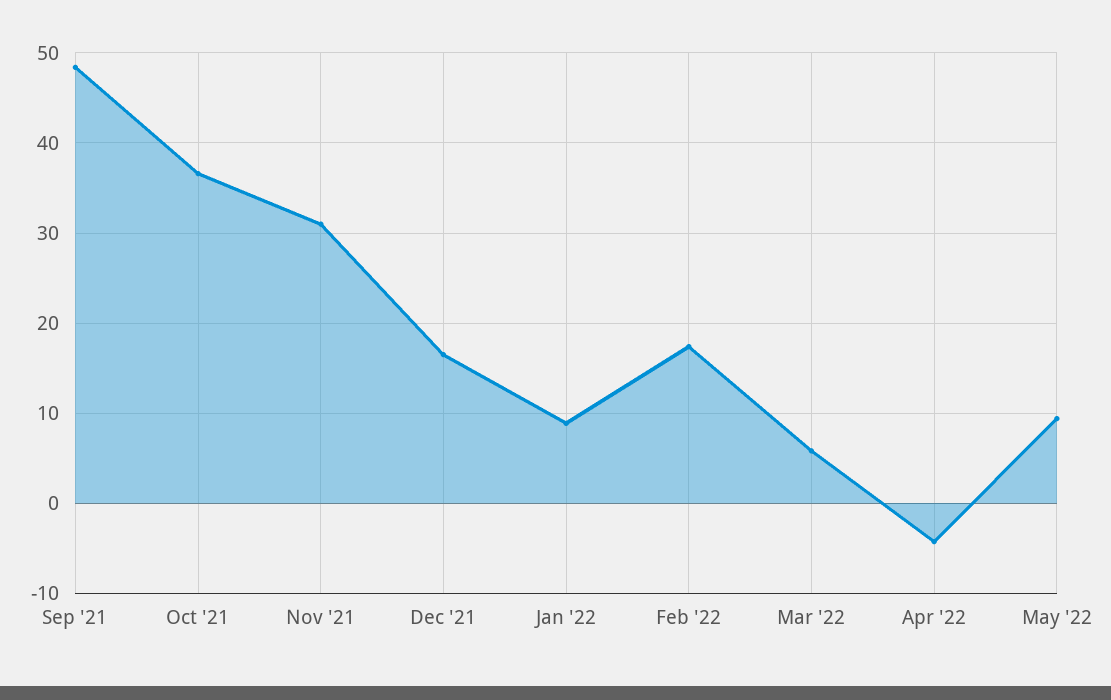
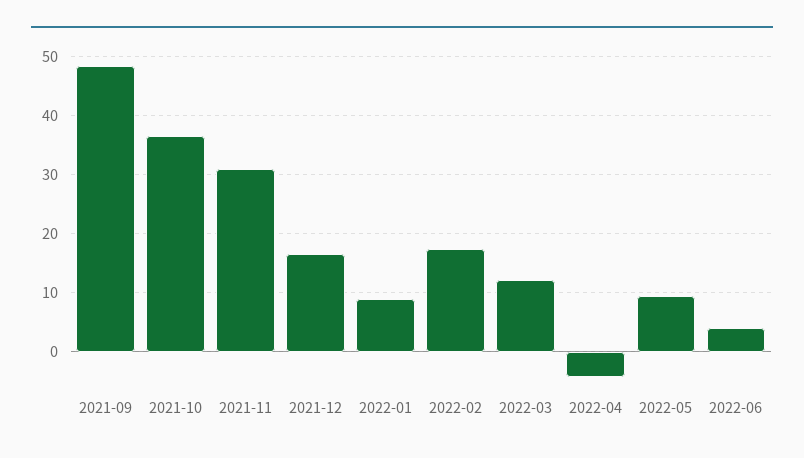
Mar '22: 6 -> 12
2022-06: none -> 4

